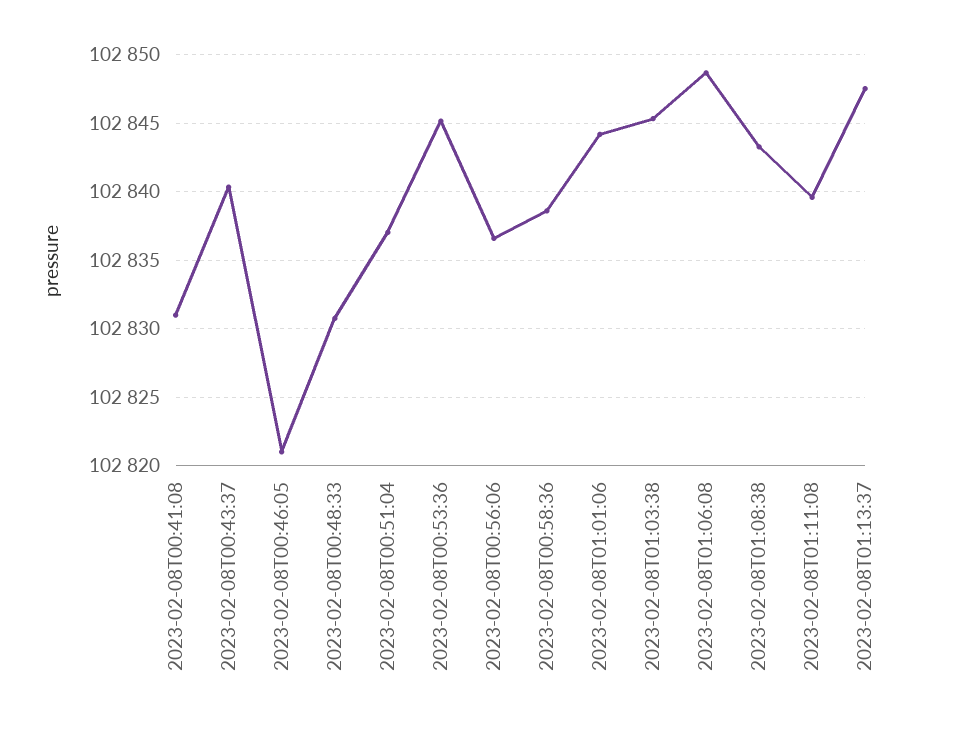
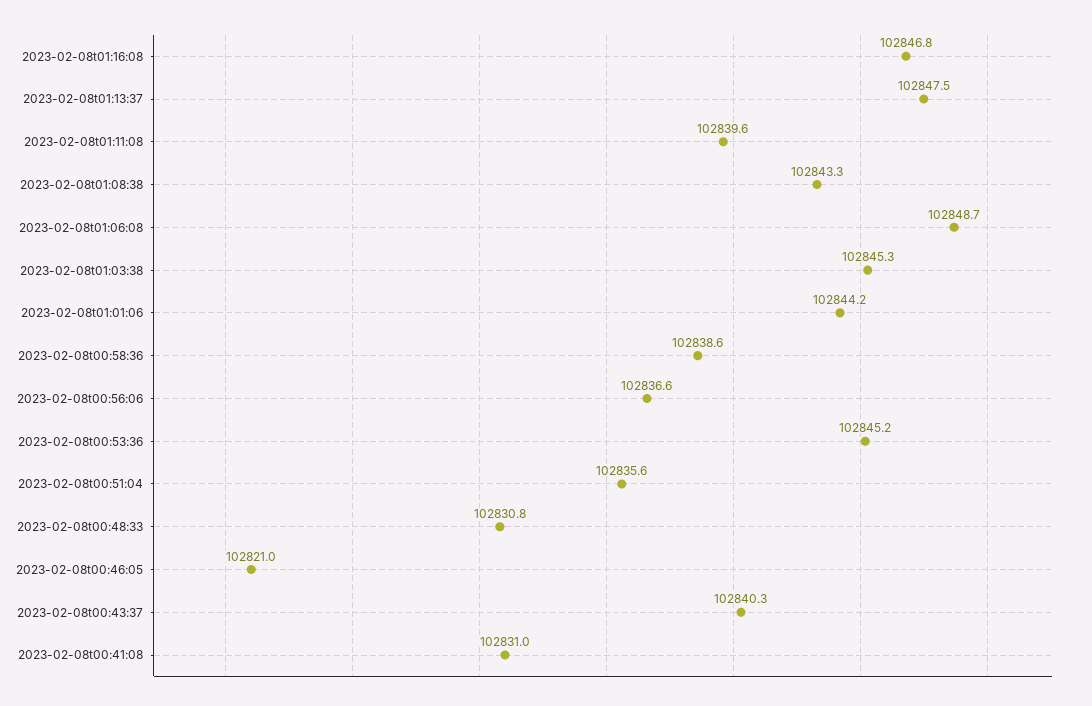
2023-02-08T00:51:04: 102837 -> 102835.6
2023-02-08t01:16:08: none -> 102846.8

